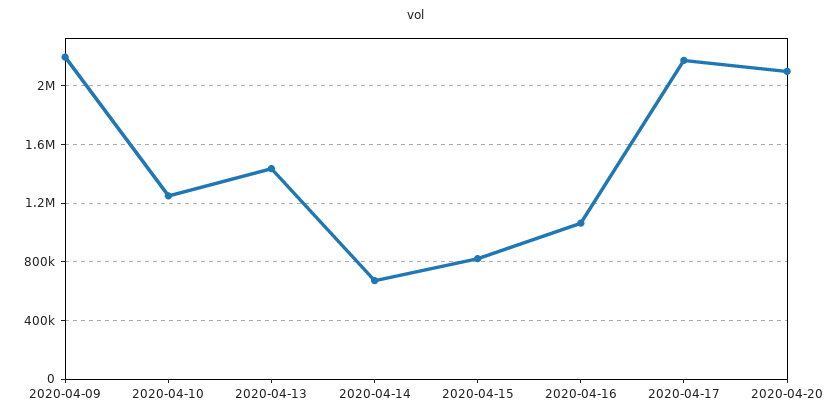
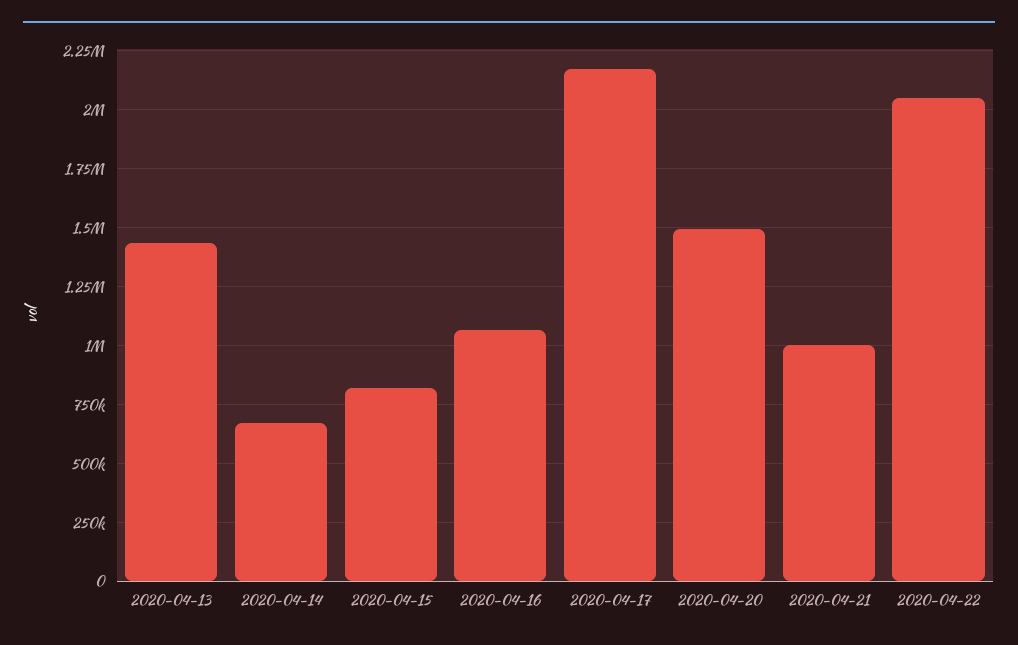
2020-04-09: 2200000 -> none
2020-04-10: 1250000 -> none
2020-04-20: 2100000 -> 1500000
2020-04-21: none -> 1000000
2020-04-22: none -> 2050000

